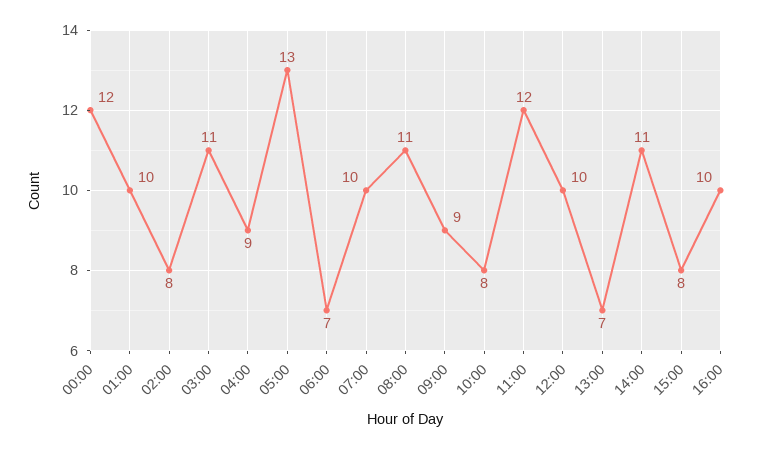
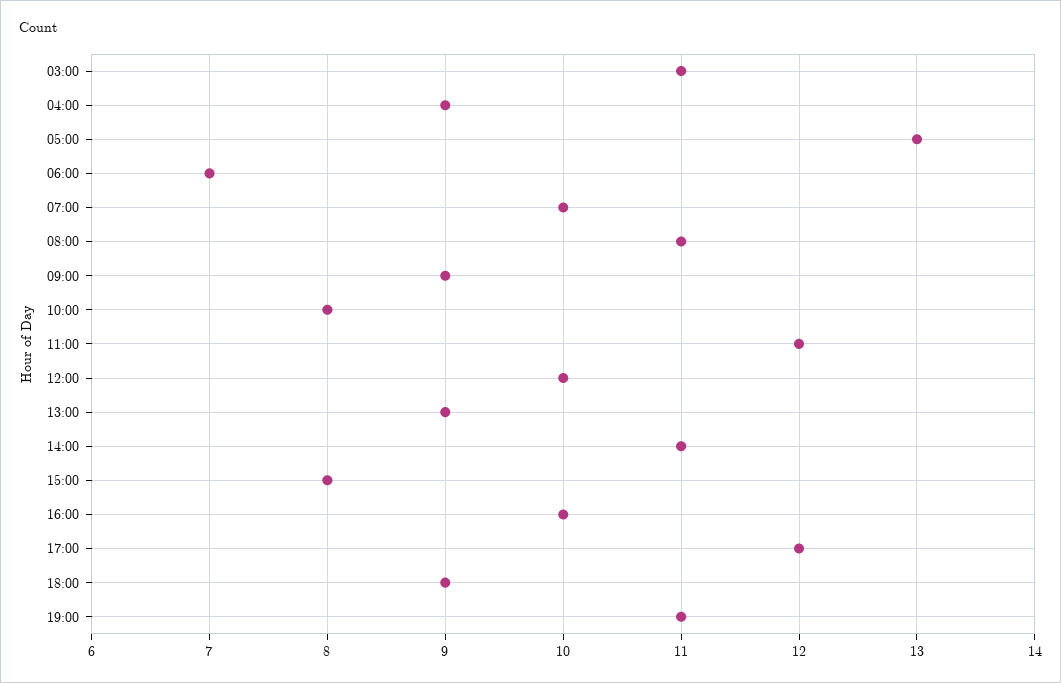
00:00: 12 -> none
01:00: 10 -> none
02:00: 8 -> none
13:00: 7 -> 9
17:00: none -> 12
18:00: none -> 9
19:00: none -> 11

